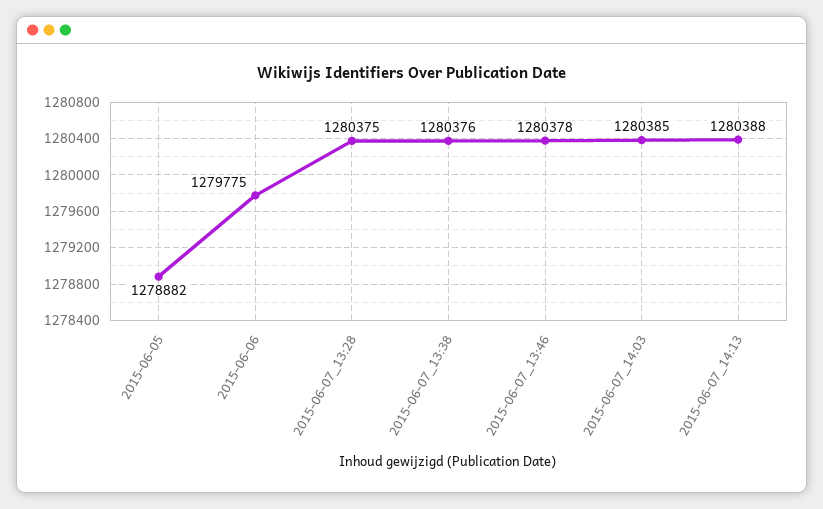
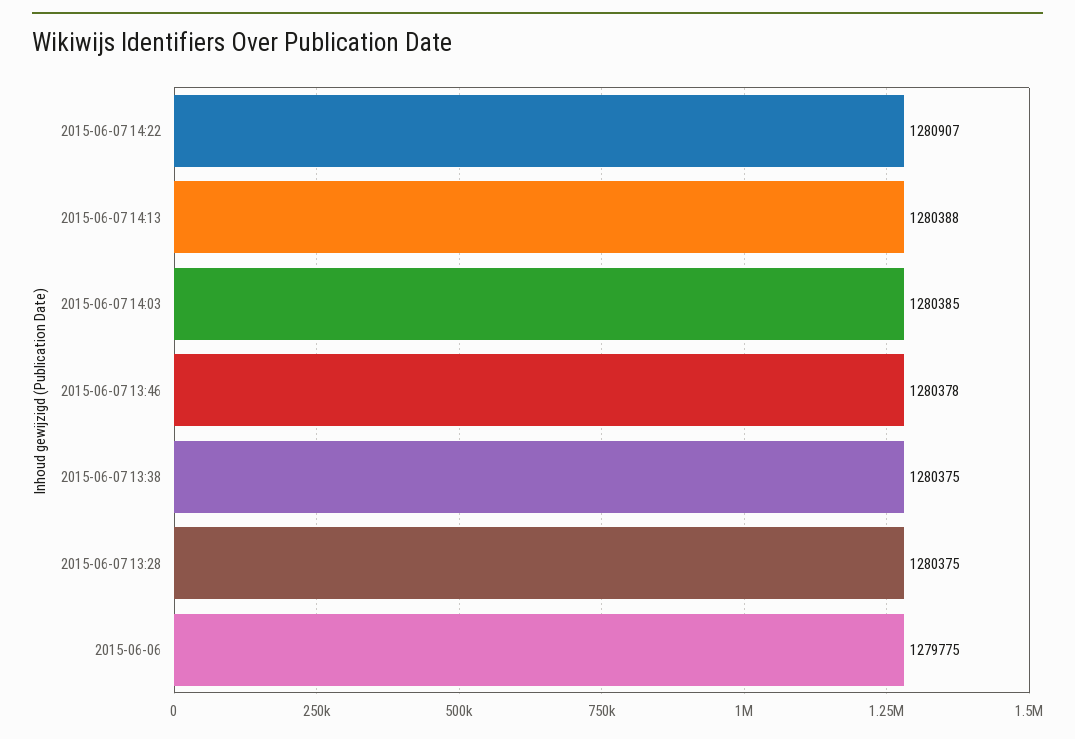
2015-06-05: 1278882 -> none
2015-06-07_13:38: 1280376 -> 1280375
2015-06-07 14:22: none -> 1280907

